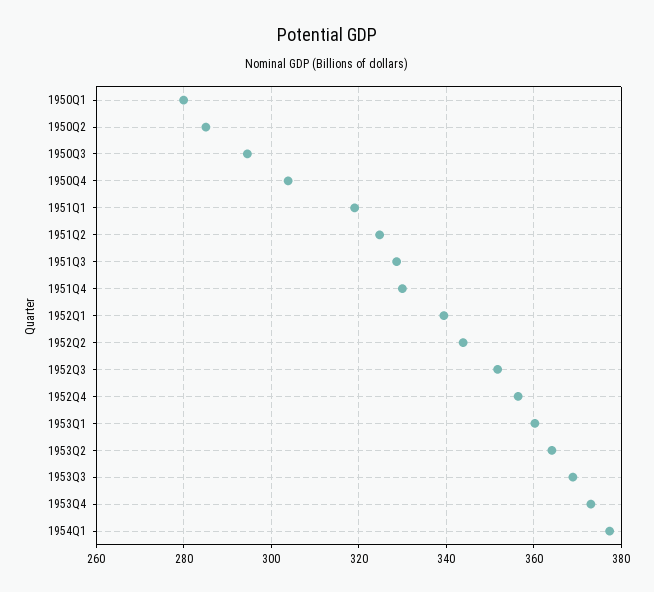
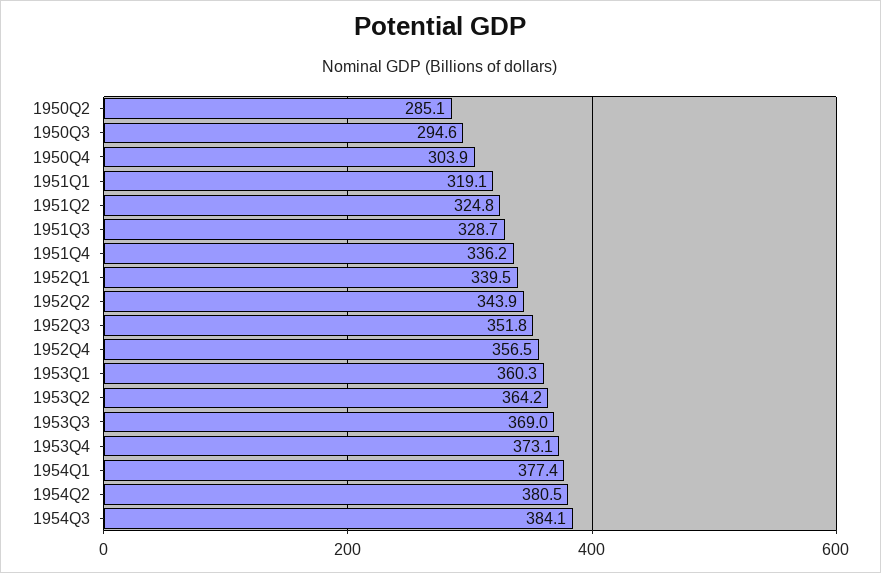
1950Q1: 280 -> none
1951Q4: 330 -> 336.2
1954Q2: none -> 380.5
1954Q3: none -> 384.1

